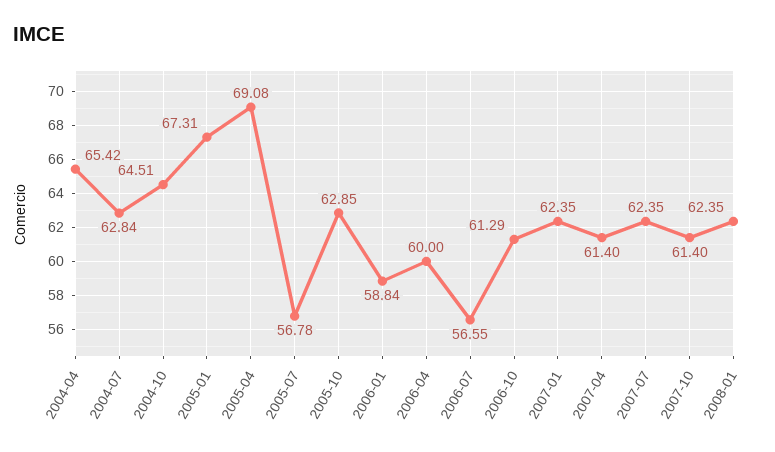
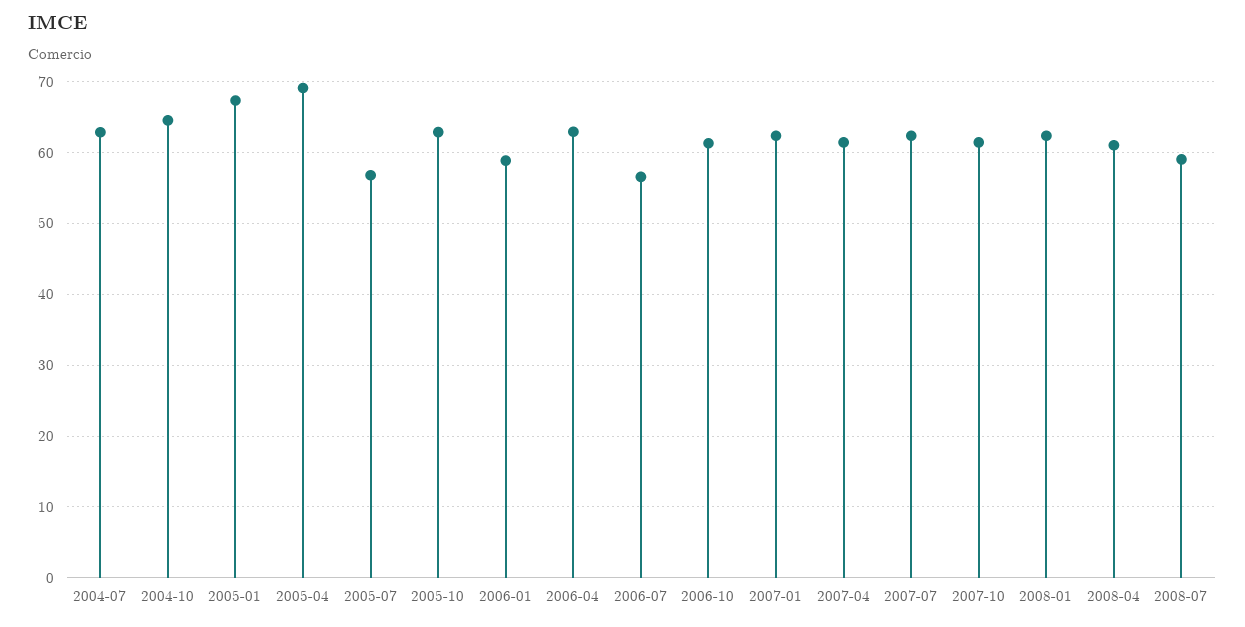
2004-04: 65.42 -> none
2006-04: 60 -> 63
2008-04: none -> 61
2008-07: none -> 59

